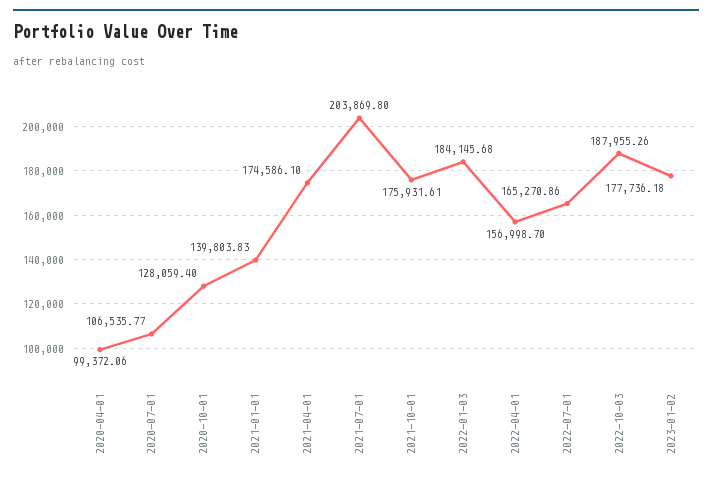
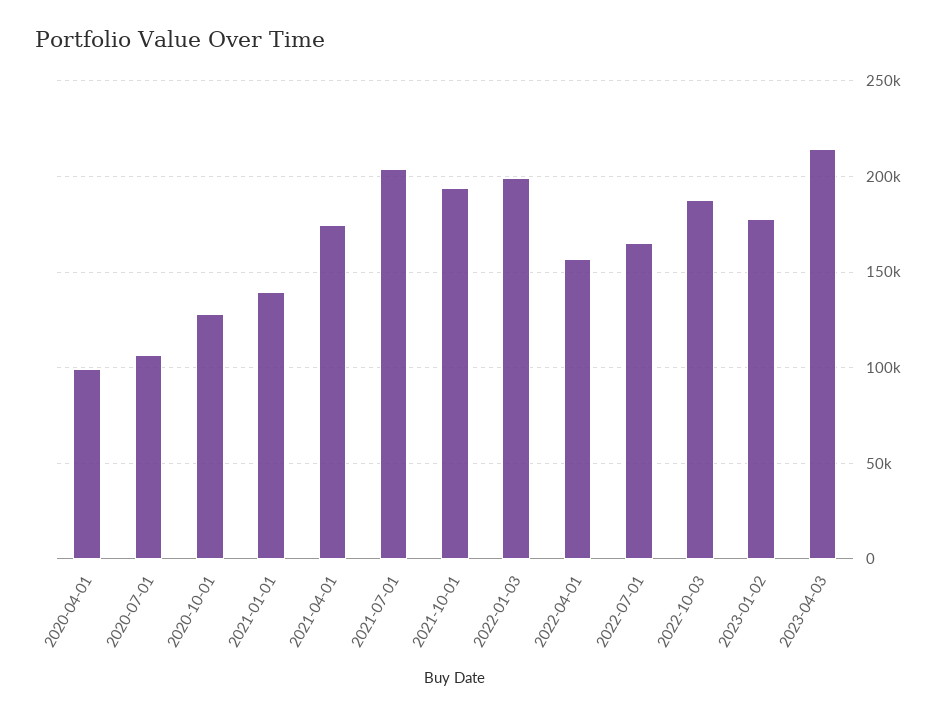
2021-10-01: 175931.61 -> 195000
2022-01-03: 184145.68 -> 200000
2023-04-03: none -> 215000

